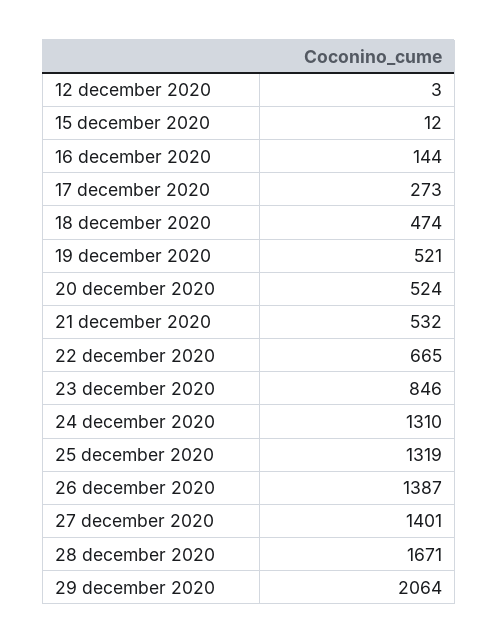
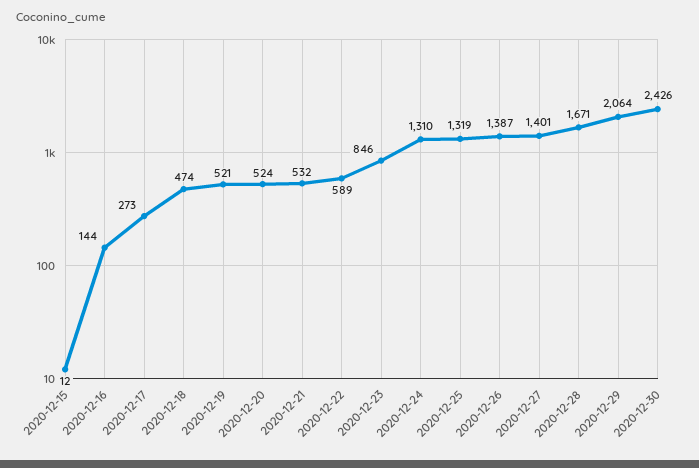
12 december 2020: 3 -> none
22 december 2020: 665 -> 589
2020-12-30: none -> 2426

